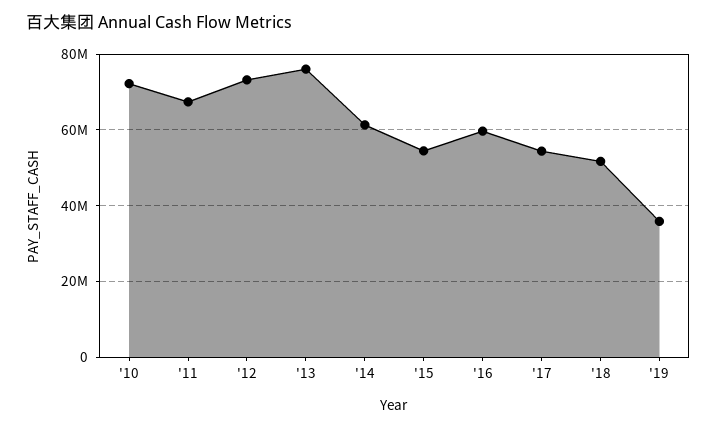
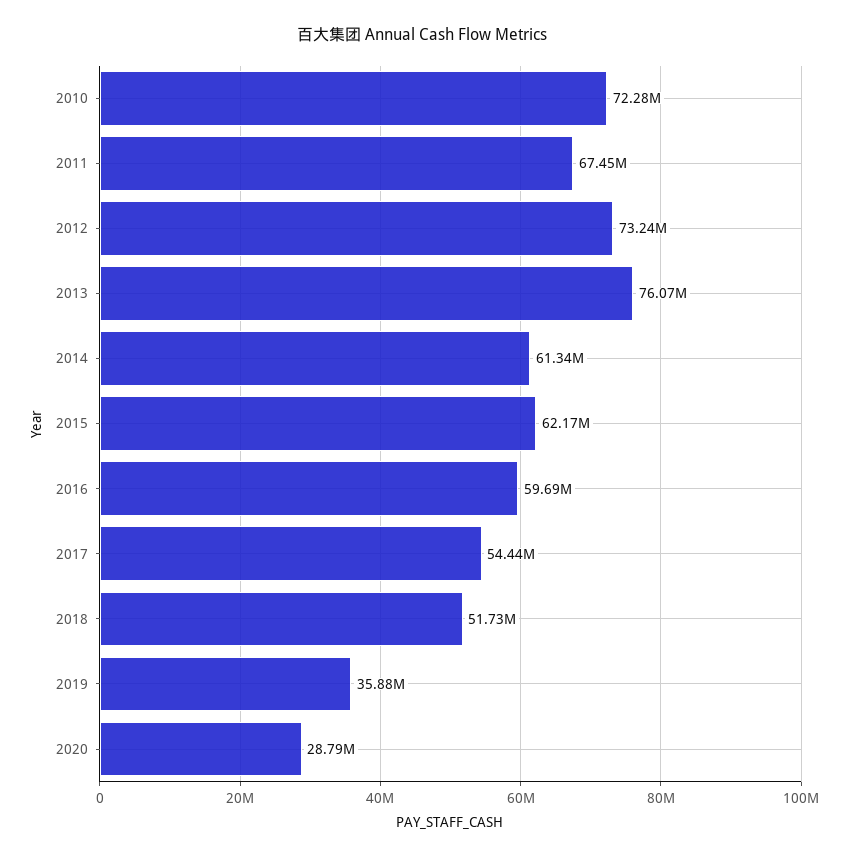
'15: 54000000 -> 62170000
2020: none -> 28790000

